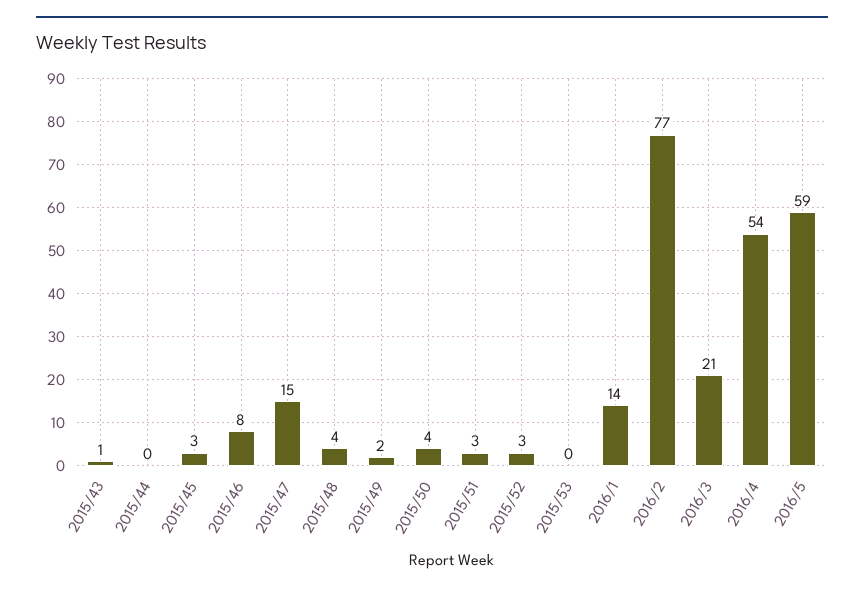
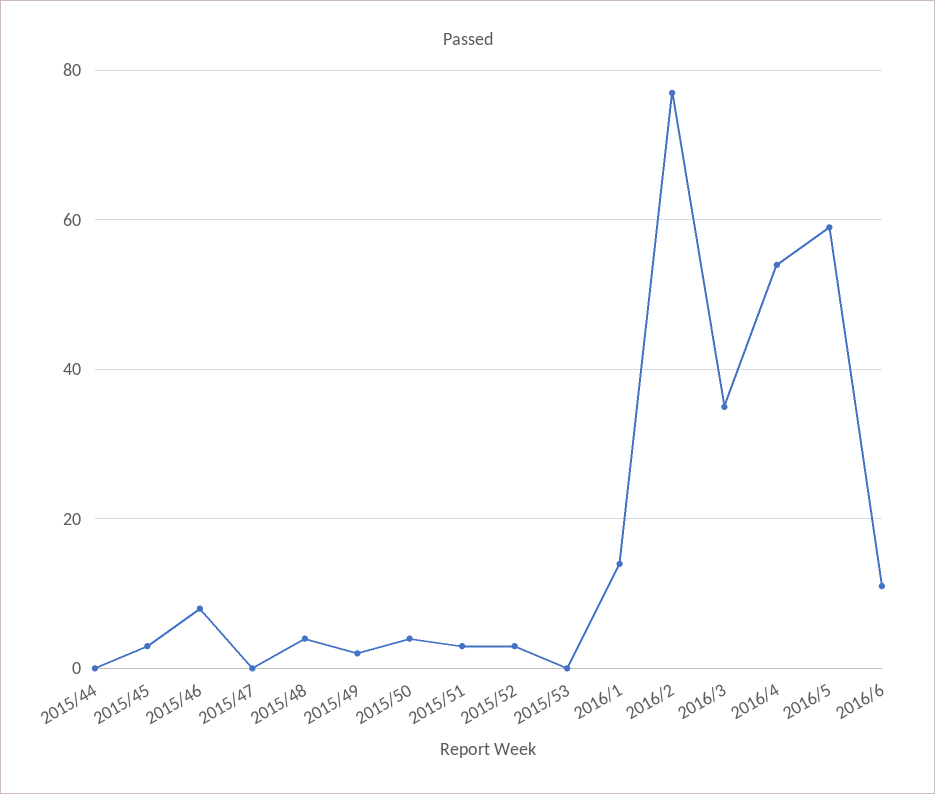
2015/43: 1 -> none
2015/47: 15 -> 0
2016/3: 21 -> 35
2016/6: none -> 10

